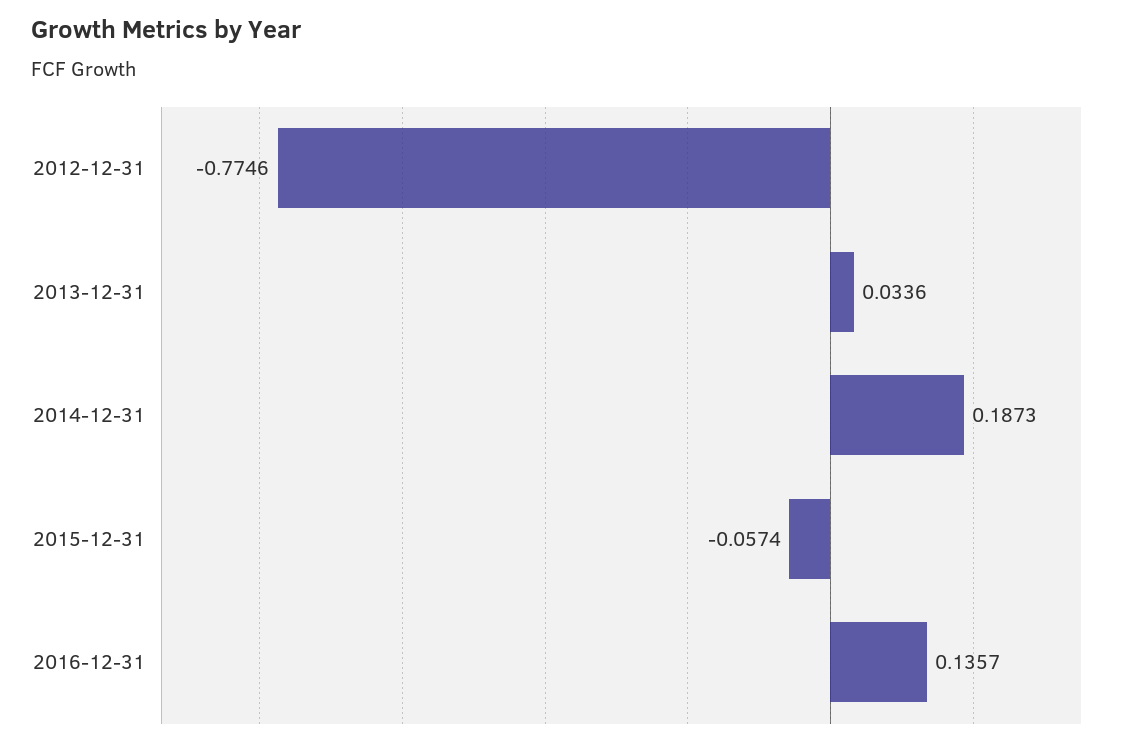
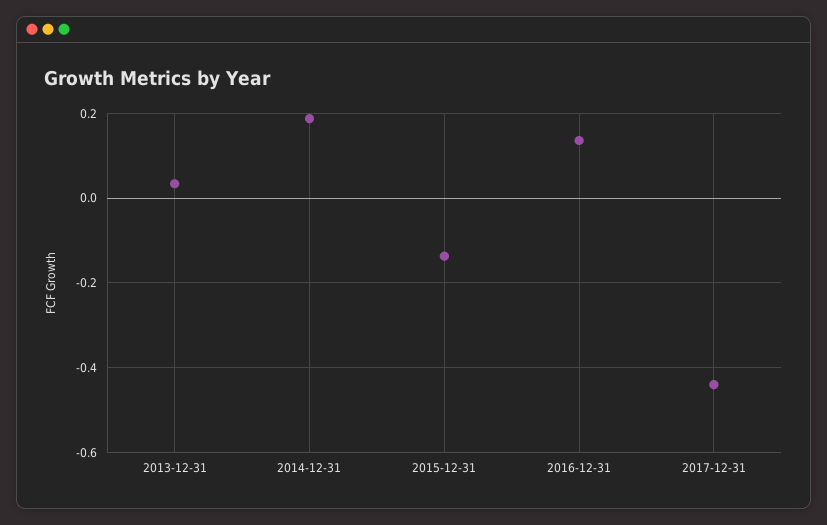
2012-12-31: -0.7746 -> none
2015-12-31: -0.0574 -> -0.14
2017-12-31: none -> -0.44

